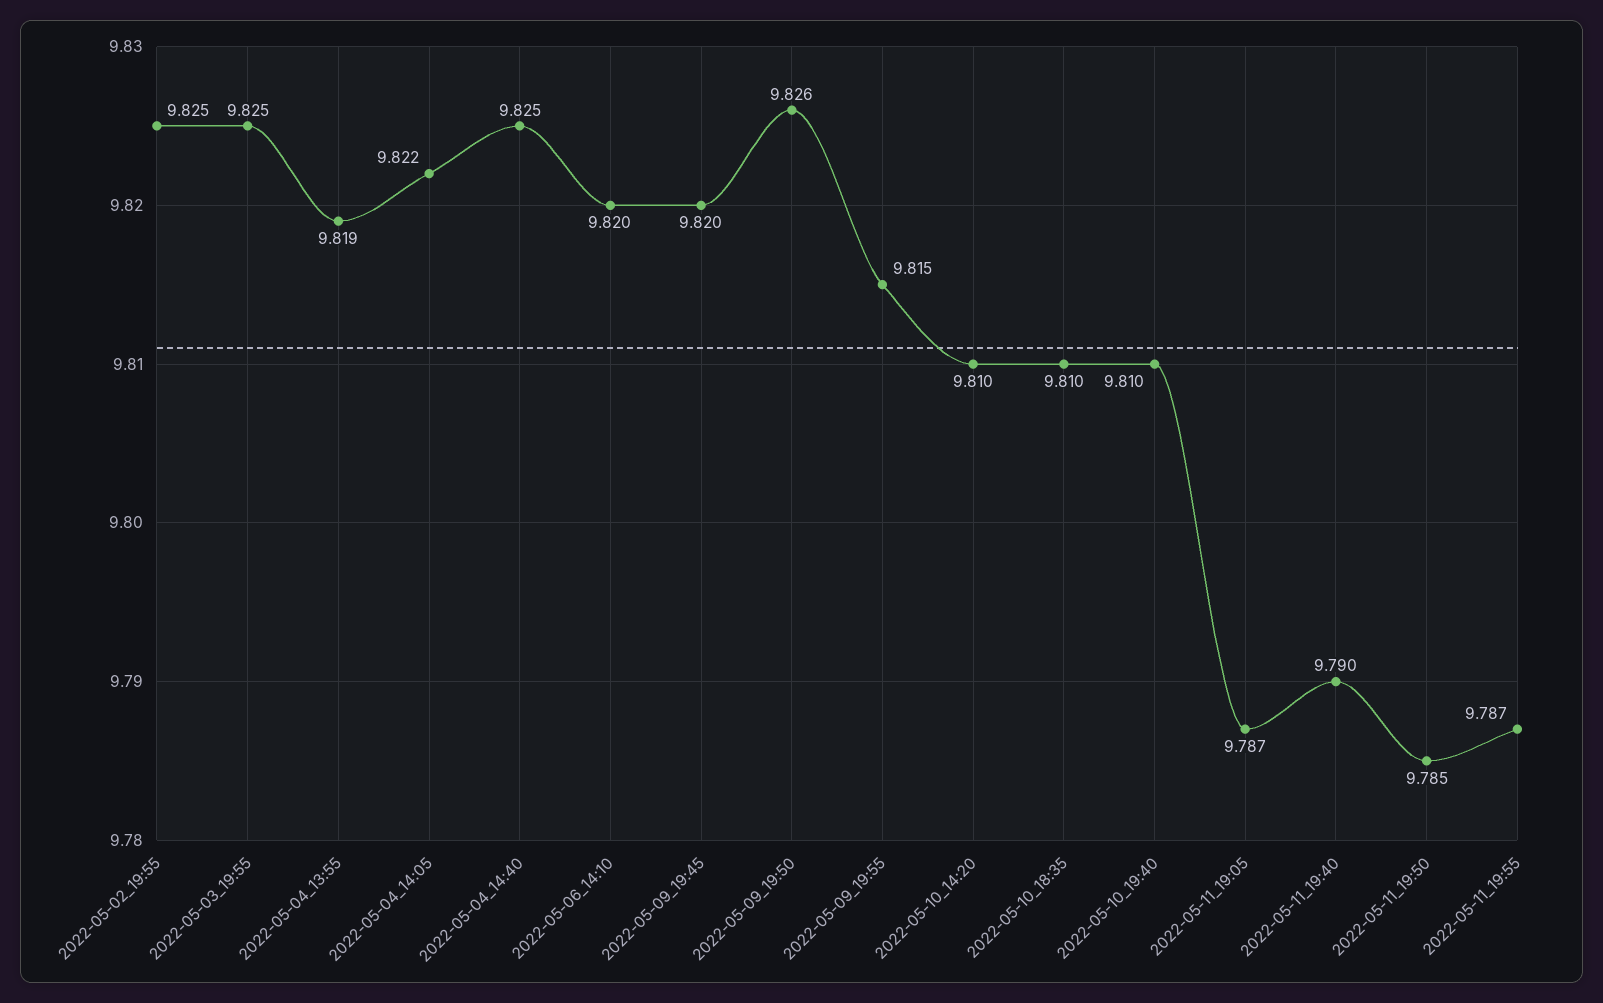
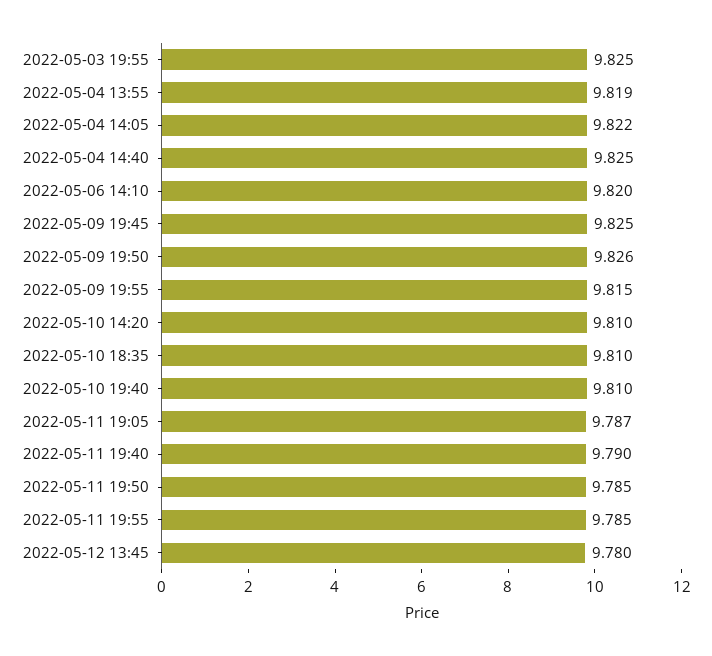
2022-05-02_19:55: 9.825 -> none
2022-05-09_19:45: 9.82 -> 9.825
2022-05-11_19:55: 9.787 -> 9.785
2022-05-12 13:45: none -> 9.78

